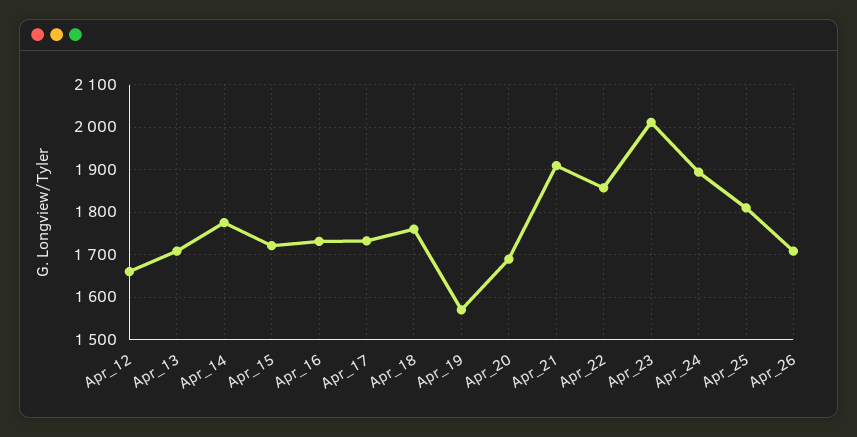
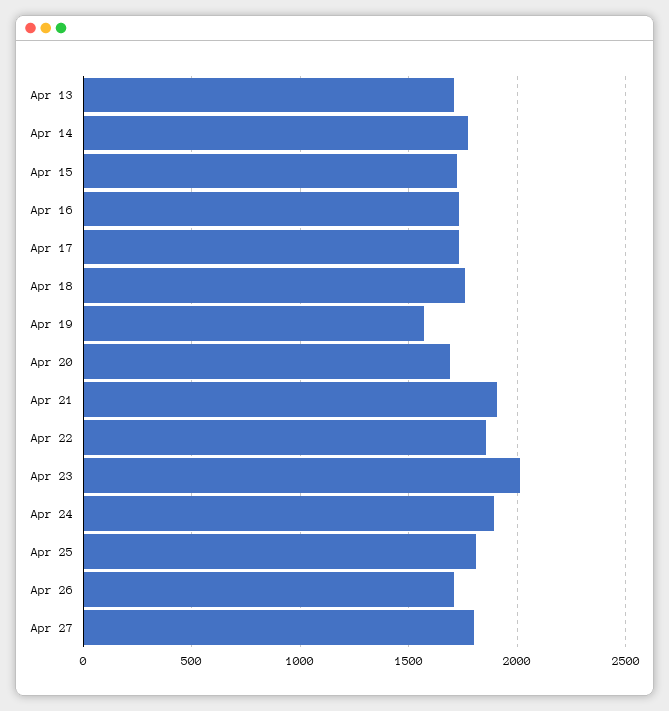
Apr_12: 1660 -> none
Apr 27: none -> 1800

